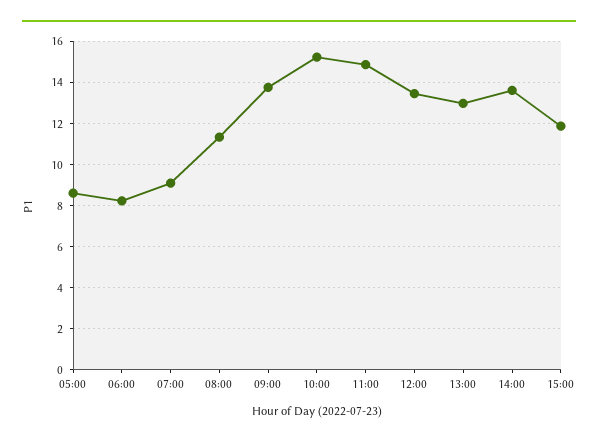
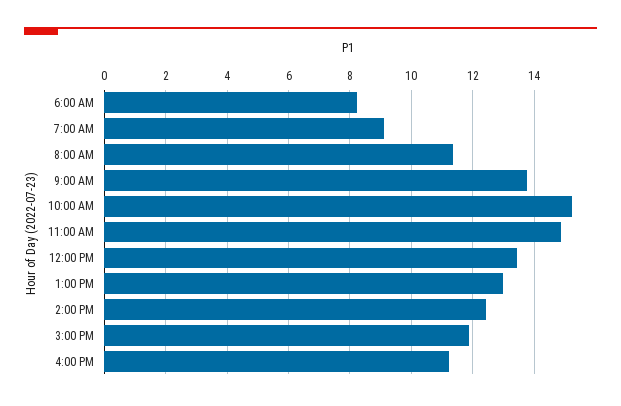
05:00: 8.5 -> none
14:00: 13.5 -> 12.4
4:00 PM: none -> 11.2

